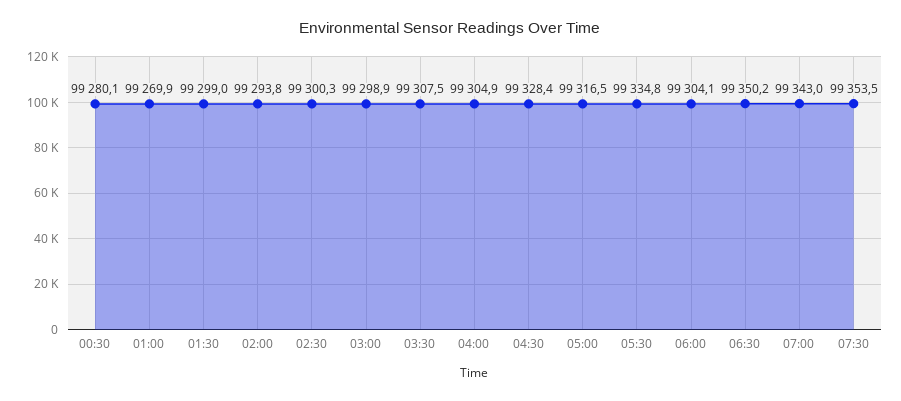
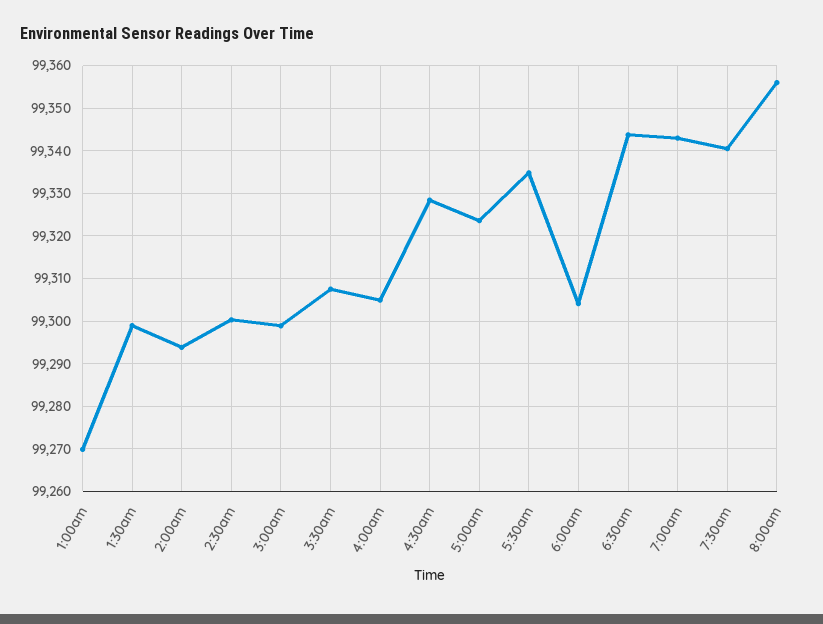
00:30: 99280.1 -> none
05:00: 99316.5 -> 99324
06:30: 99350.2 -> 99344
07:30: 99353.5 -> 99340
8:00am: none -> 99356

